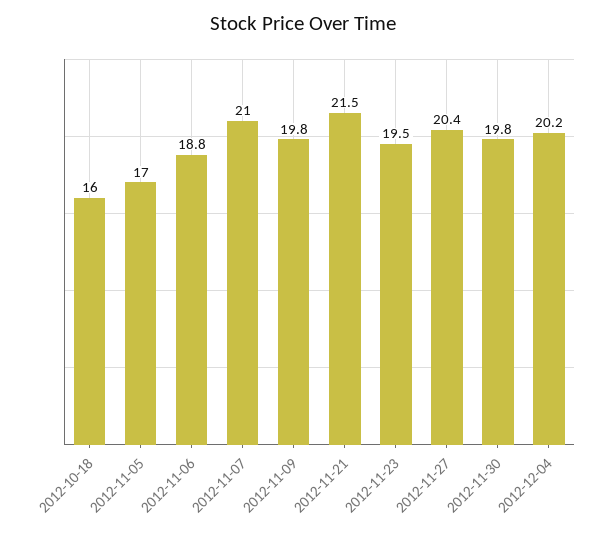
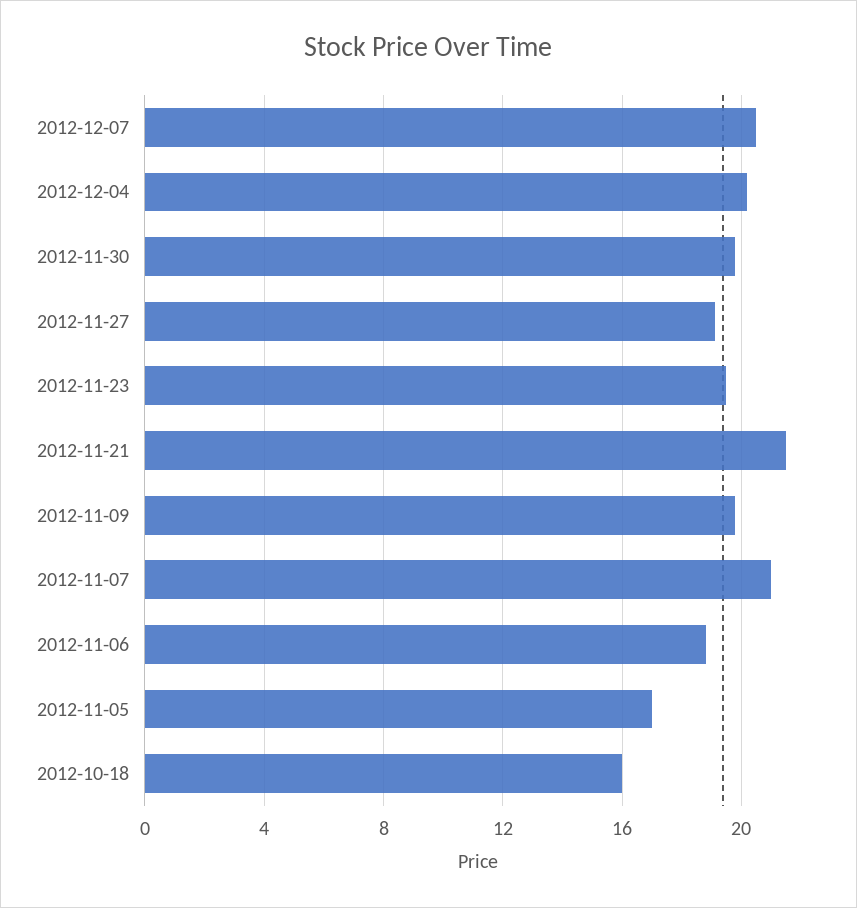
2012-11-27: 20.4 -> 19
2012-12-07: none -> 20.5

